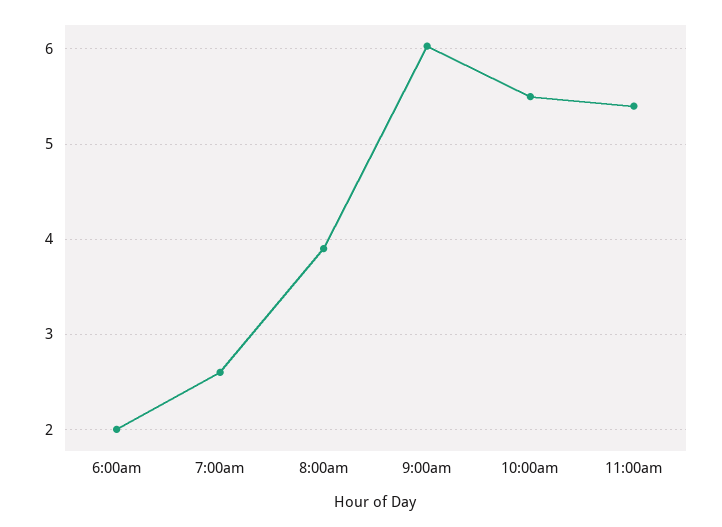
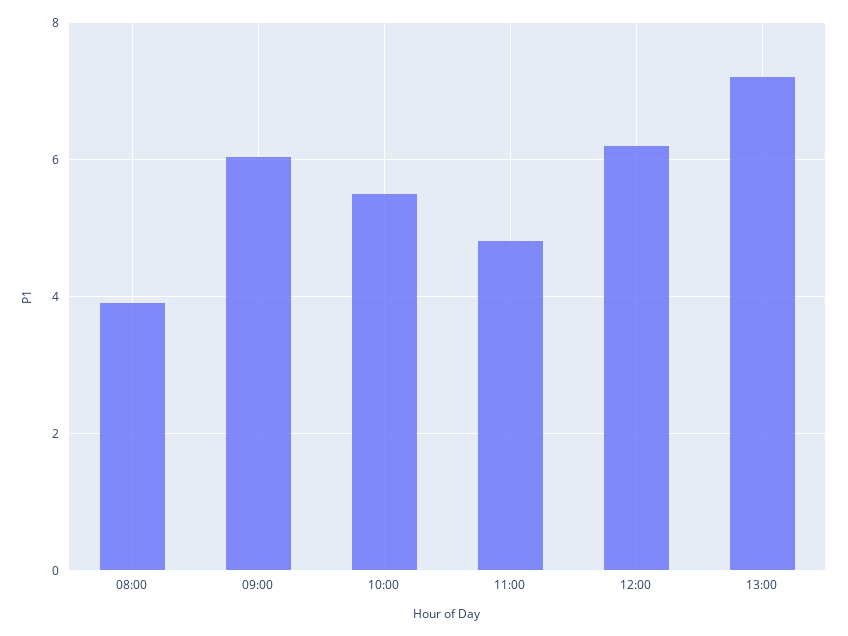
6:00am: 2 -> none
7:00am: 2.6 -> none
11:00am: 5.4 -> 4.8
12:00: none -> 6.2
13:00: none -> 7.2

